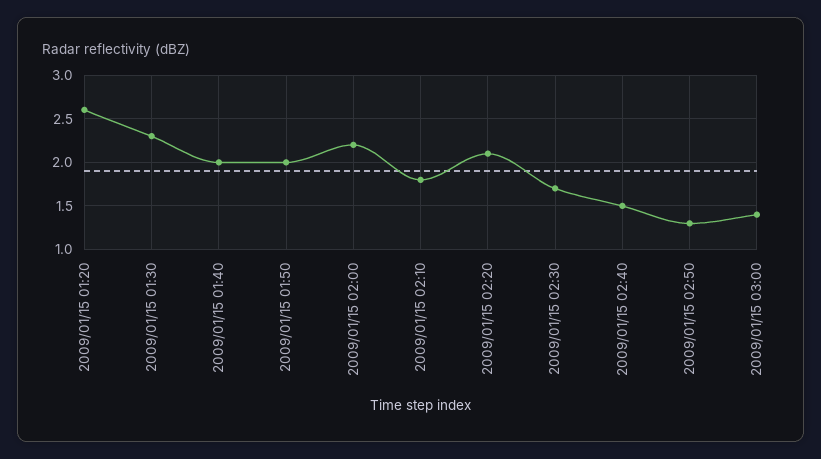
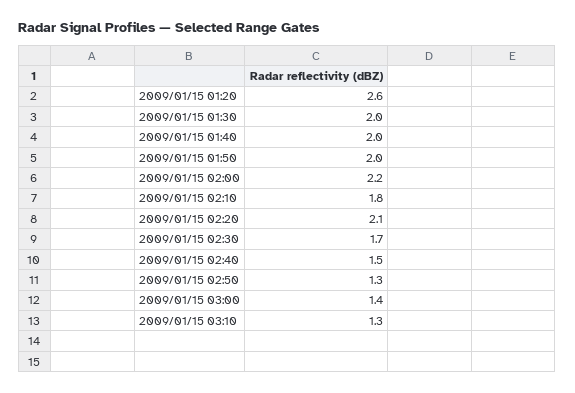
2009/01/15 01:30: 2.3 -> 2
2009/01/15 03:10: none -> 1.3

